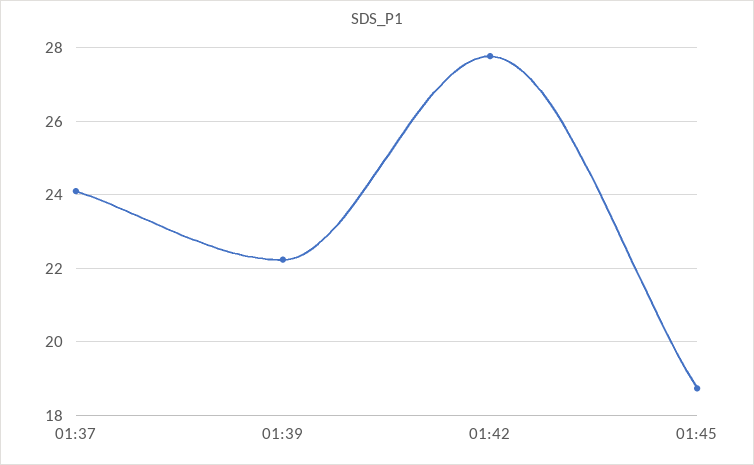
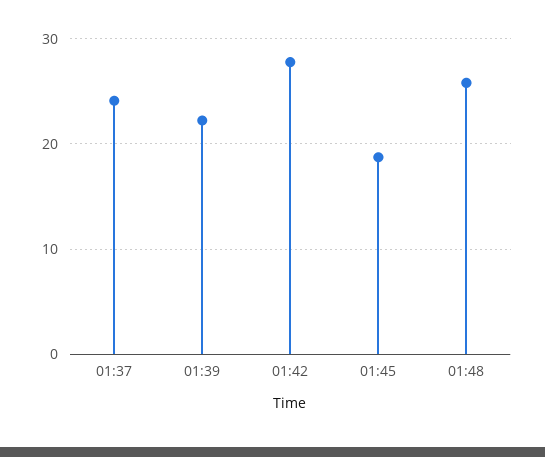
01:48: none -> 26

